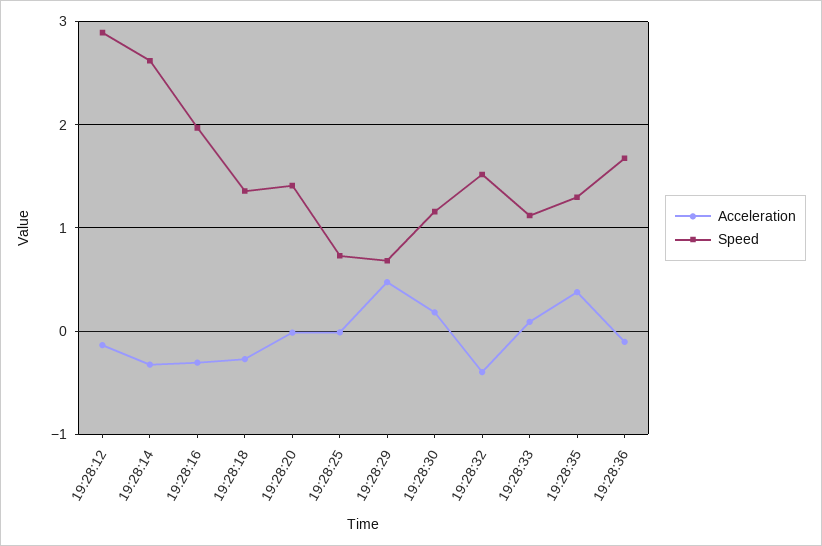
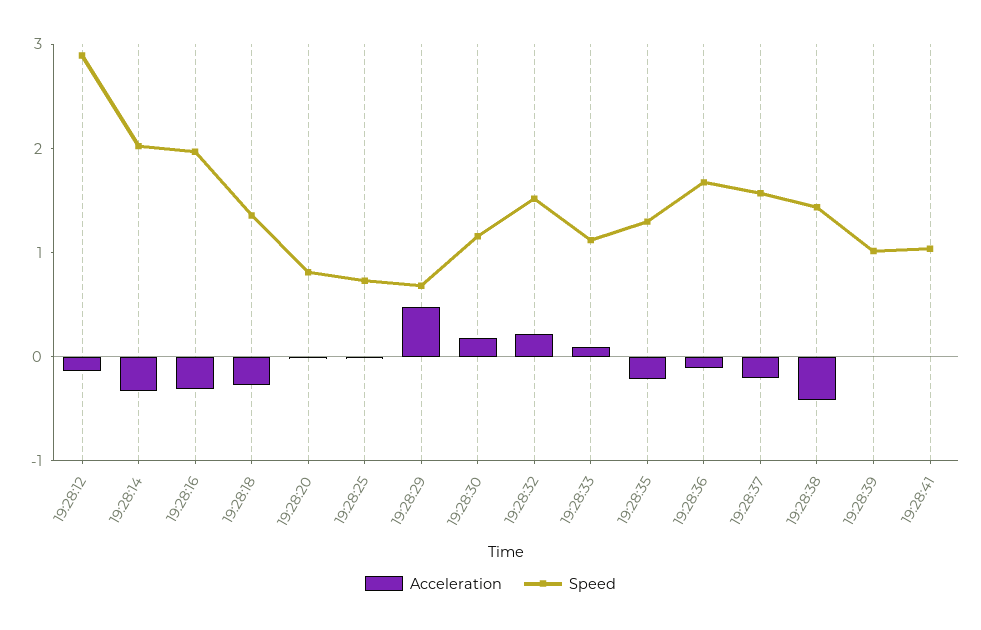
Speed, 19:28:14: 2.6 -> 2
Speed, 19:28:20: 1.4 -> 0.8
Acceleration, 19:28:32: -0.4 -> 0.2
Acceleration, 19:28:35: 0.4 -> -0.2
Acceleration, 19:28:37: none -> -0.2
Speed, 19:28:37: none -> 1.6
Acceleration, 19:28:38: none -> -0.4
Speed, 19:28:38: none -> 1.4
Acceleration, 19:28:39: none -> 0
Speed, 19:28:39: none -> 1
Acceleration, 19:28:41: none -> 0
Speed, 19:28:41: none -> 1

